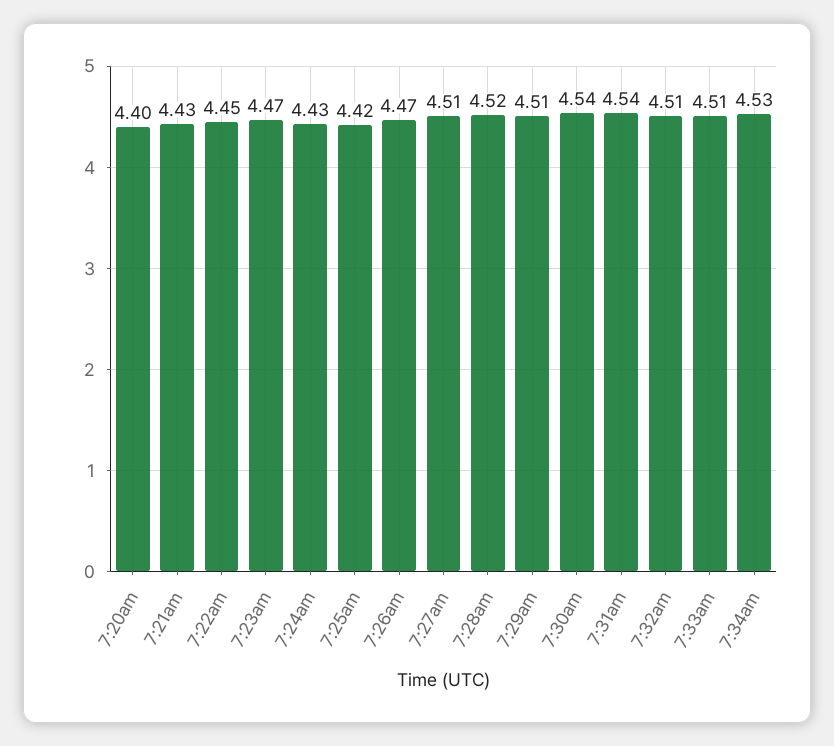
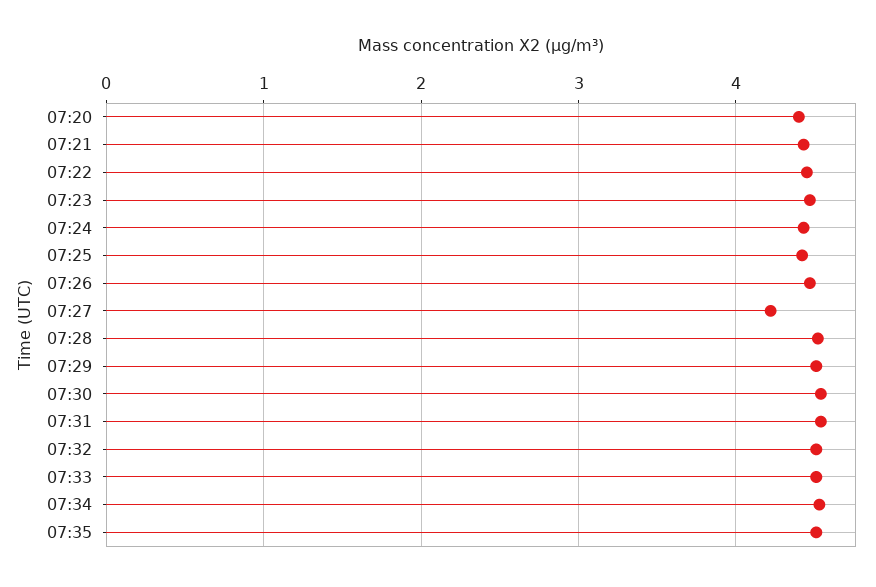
7:27am: 4.51 -> 4.2
07:35: none -> 4.5

